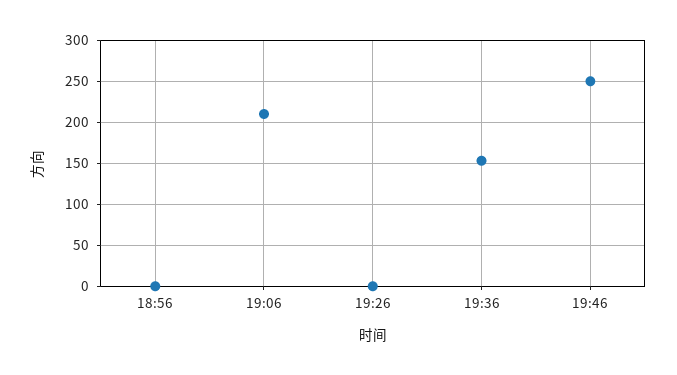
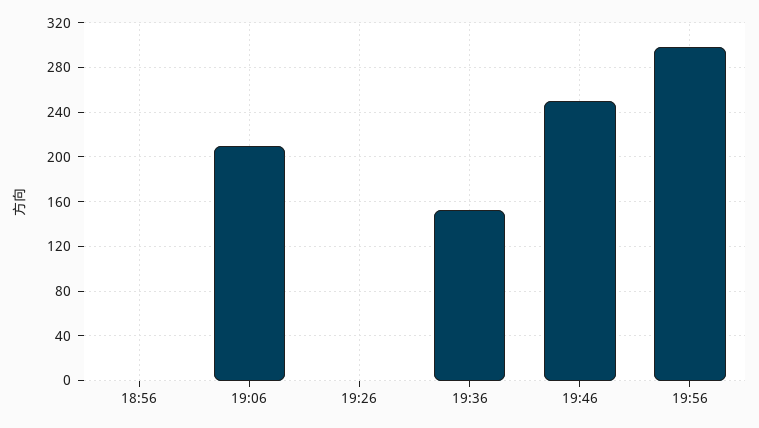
19:56: none -> 300

